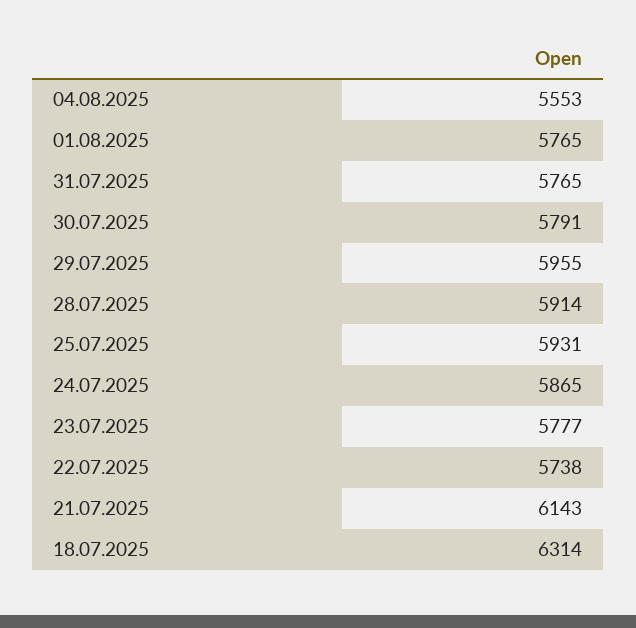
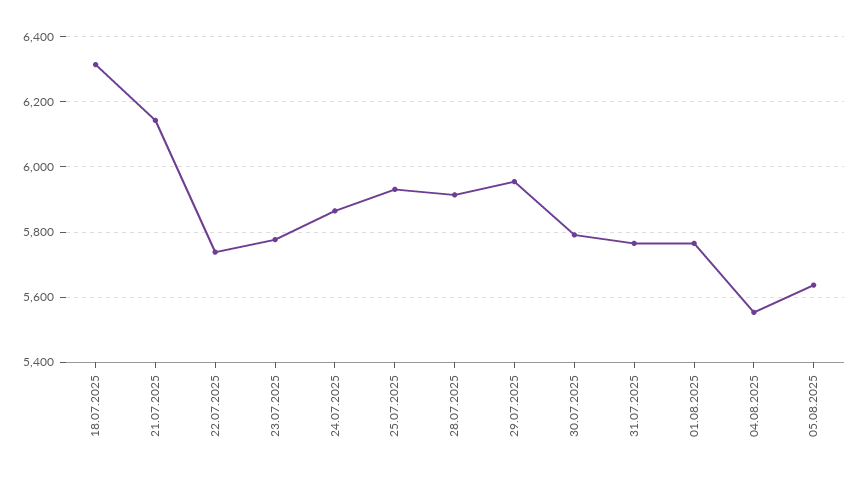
05.08.2025: none -> 5640

